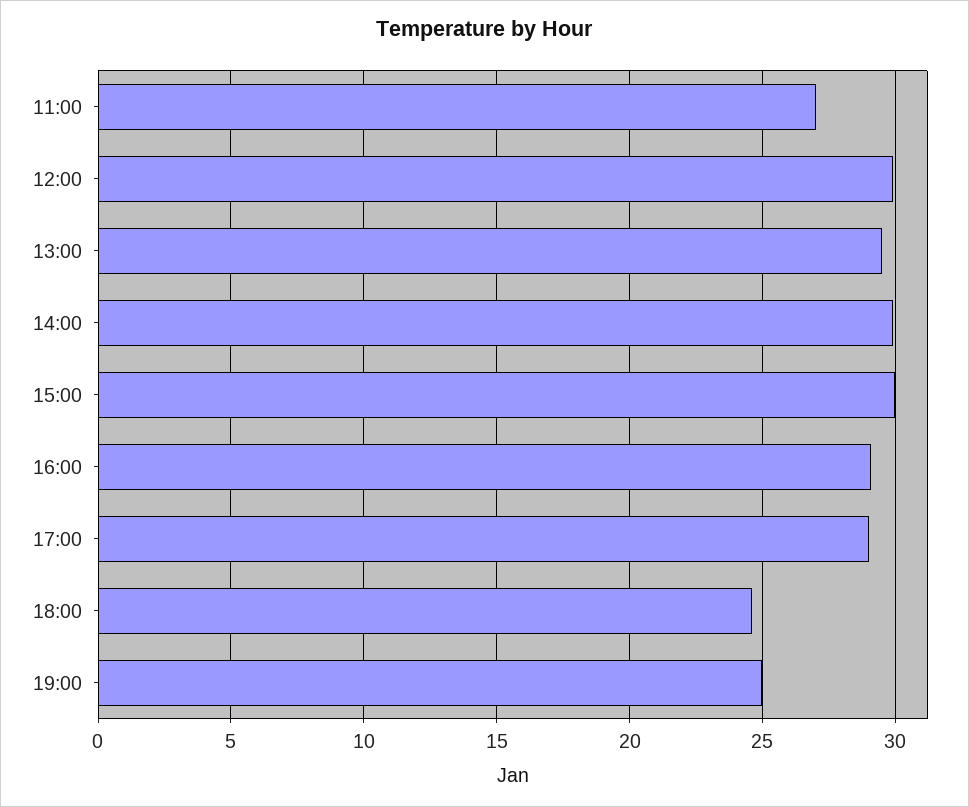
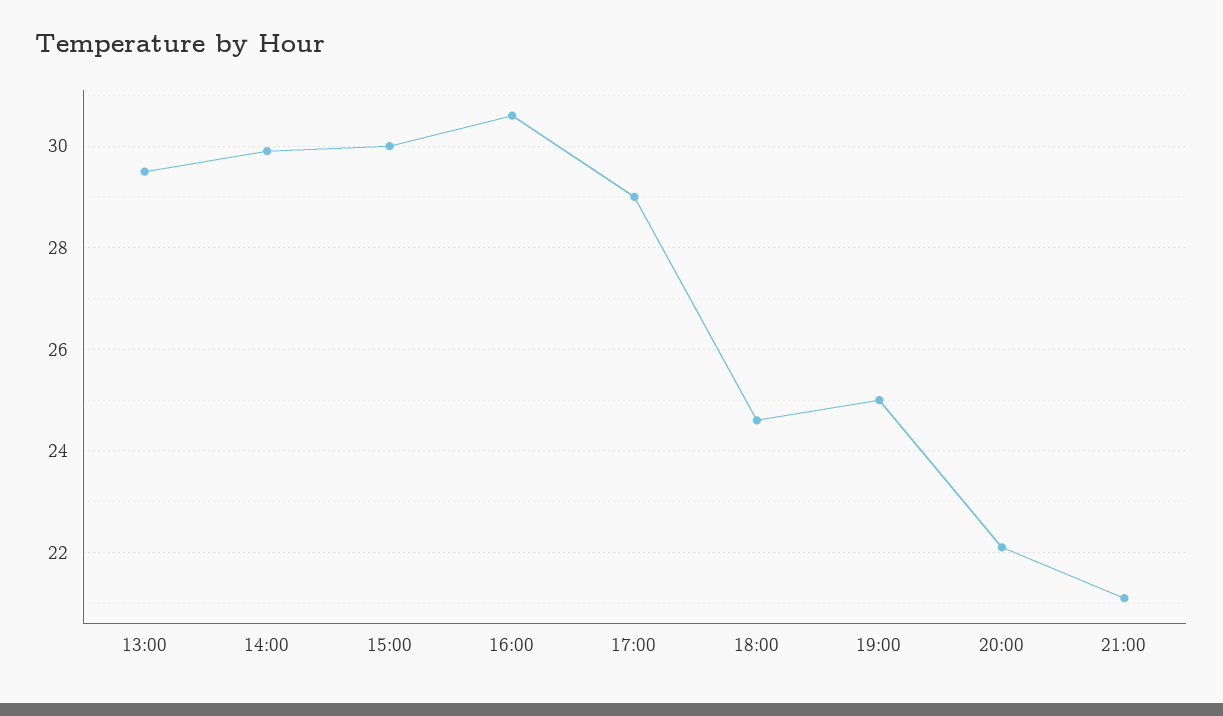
11:00: 27 -> none
12:00: 30 -> none
16:00: 29 -> 30.5
20:00: none -> 22
21:00: none -> 21

